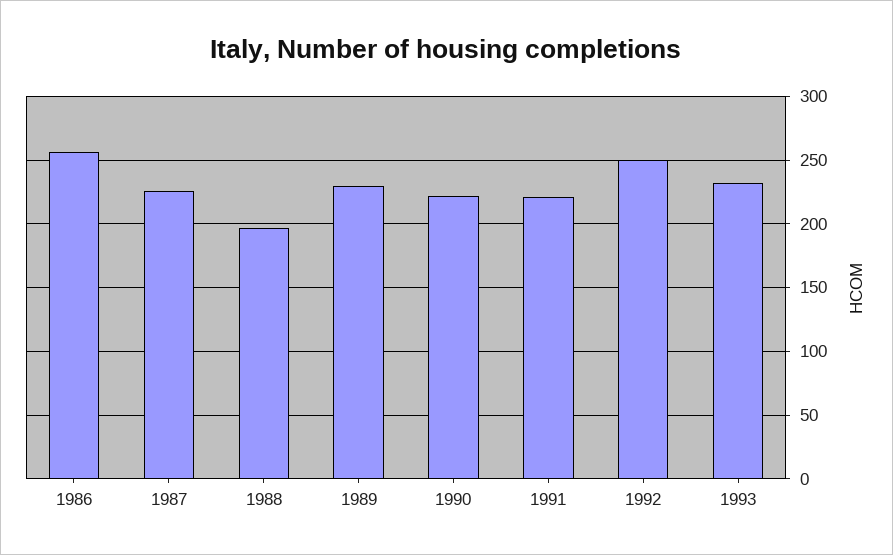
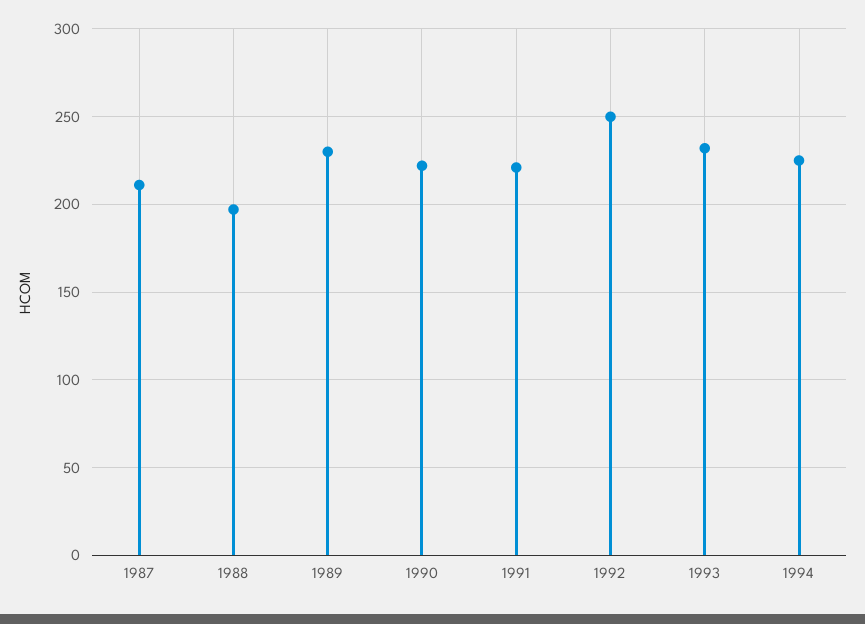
1986: 255 -> none
1987: 225 -> 210
1994: none -> 225

